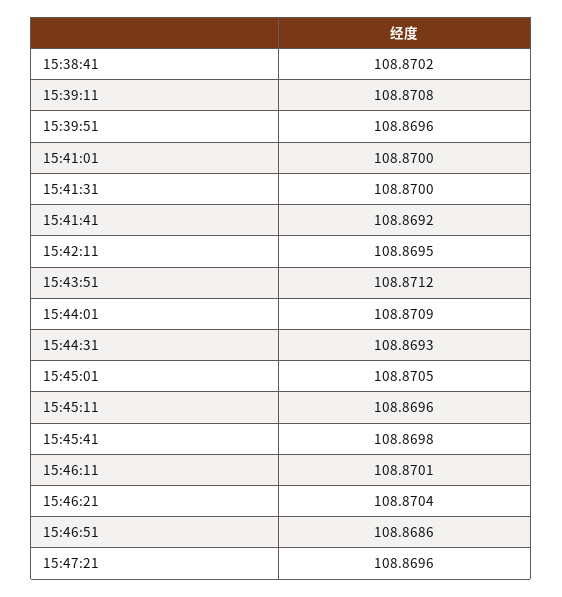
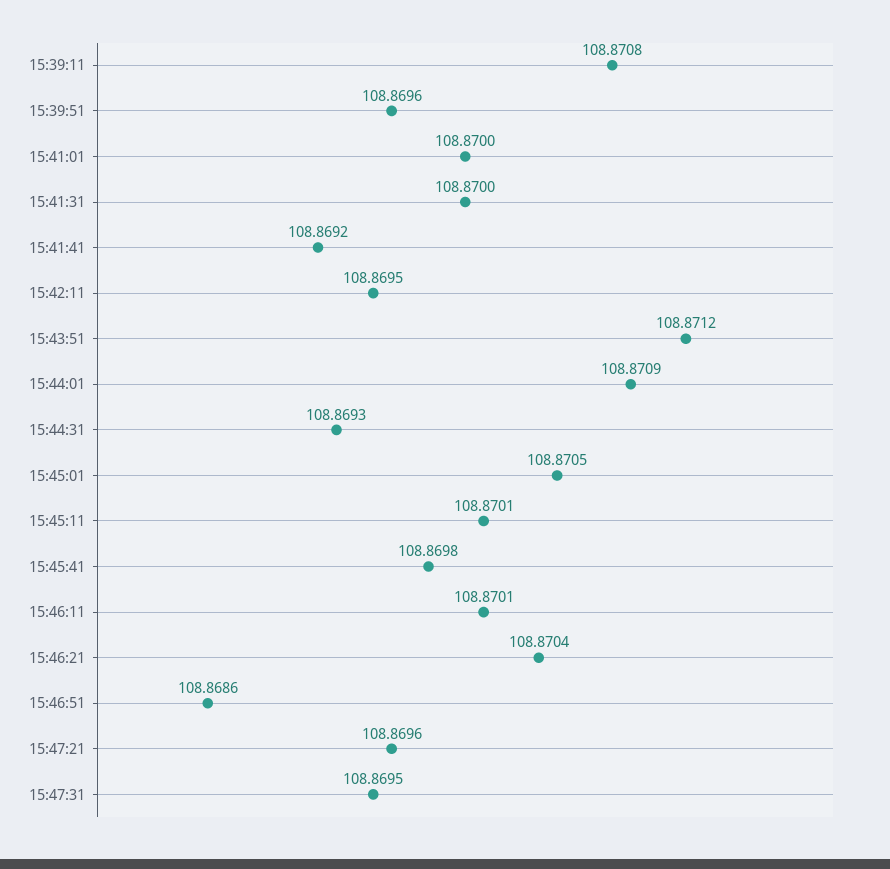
15:38:41: 108.8702 -> none
15:45:11: 108.8696 -> 108.8701
15:47:31: none -> 108.8695

